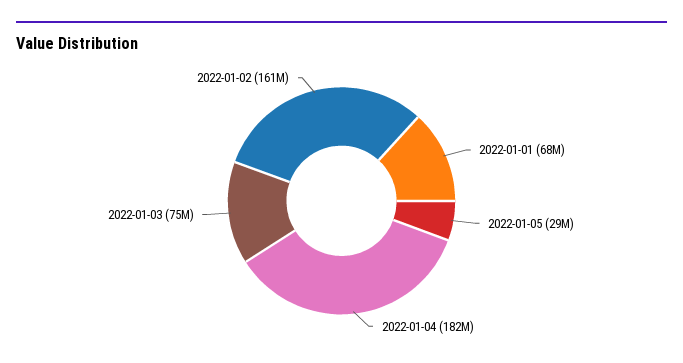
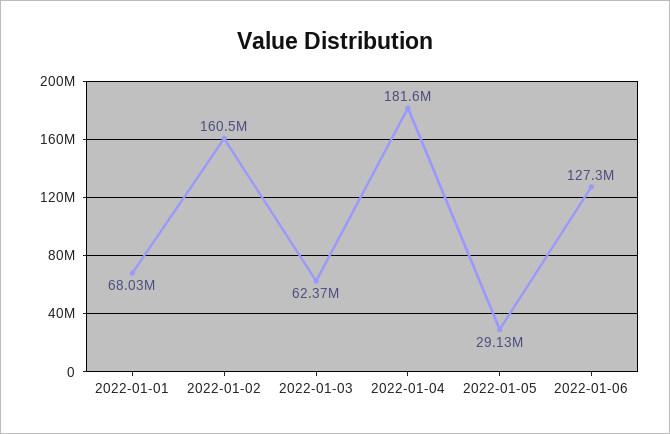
2022-01-03: 75000000 -> 62370000
2022-01-06: none -> 127300000

